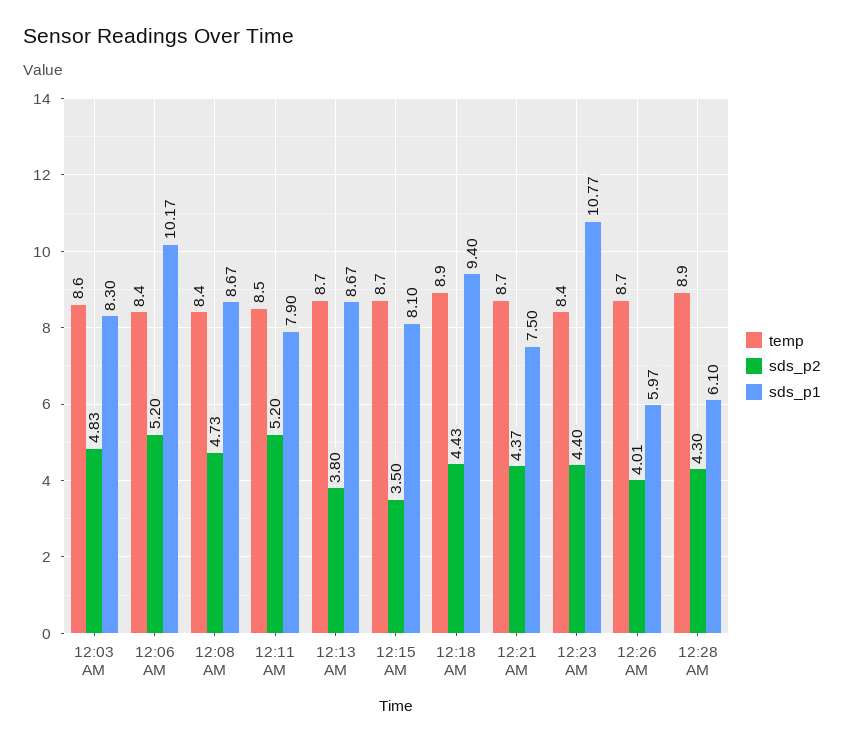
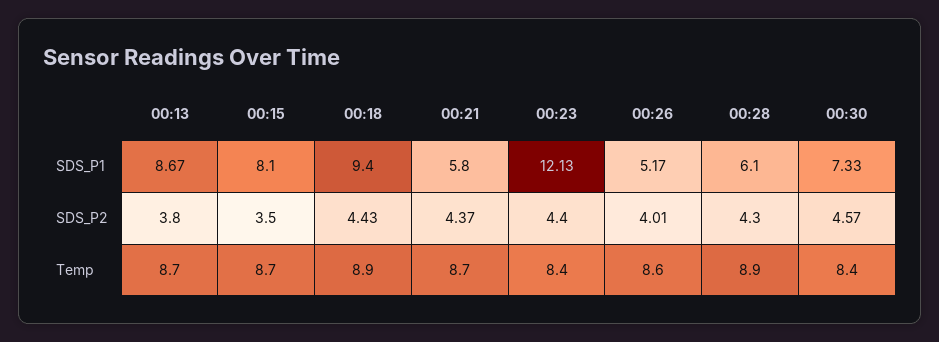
temp, 12:03 AM: 8.6 -> none
sds_p2, 12:03 AM: 4.83 -> none
sds_p1, 12:03 AM: 8.3 -> none
temp, 12:06 AM: 8.4 -> none
sds_p2, 12:06 AM: 5.2 -> none
sds_p1, 12:06 AM: 10.17 -> none
temp, 12:08 AM: 8.4 -> none
sds_p2, 12:08 AM: 4.73 -> none
sds_p1, 12:08 AM: 8.67 -> none
temp, 12:11 AM: 8.5 -> none
sds_p2, 12:11 AM: 5.2 -> none
sds_p1, 12:11 AM: 7.9 -> none
sds_p1, 12:21 AM: 7.5 -> 5.8
sds_p1, 12:23 AM: 10.77 -> 12.13
temp, 12:26 AM: 8.7 -> 8.6
sds_p1, 12:26 AM: 5.97 -> 5.17
sds_p1, 00:30: none -> 7.33
sds_p2, 00:30: none -> 4.57
temp, 00:30: none -> 8.4

